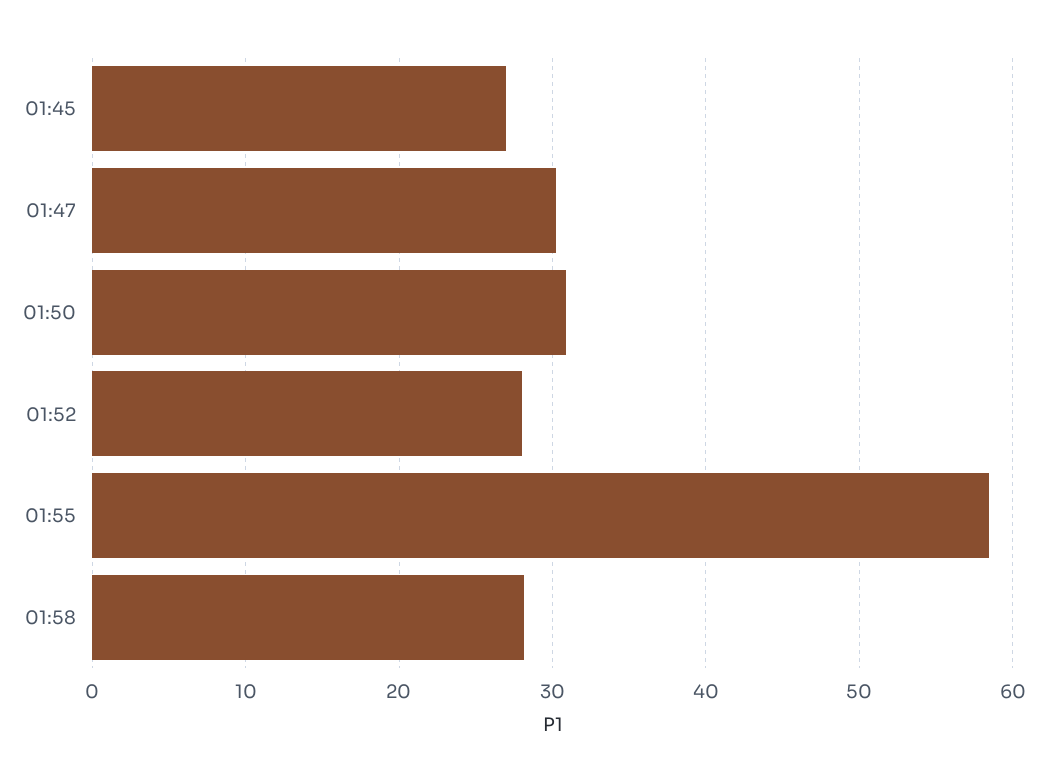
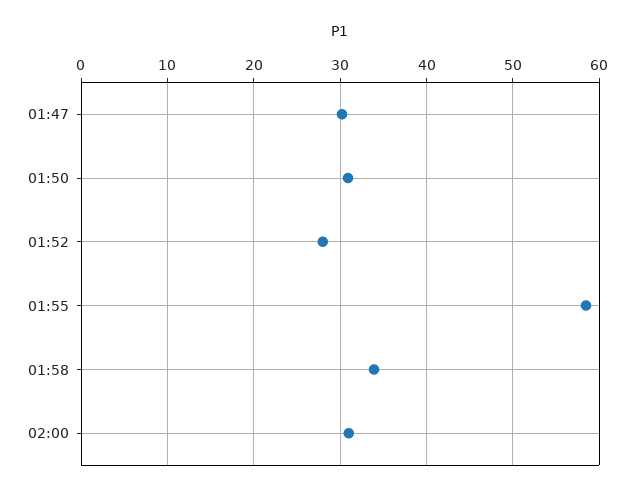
01:45: 27 -> none
01:58: 28 -> 34
02:00: none -> 31

